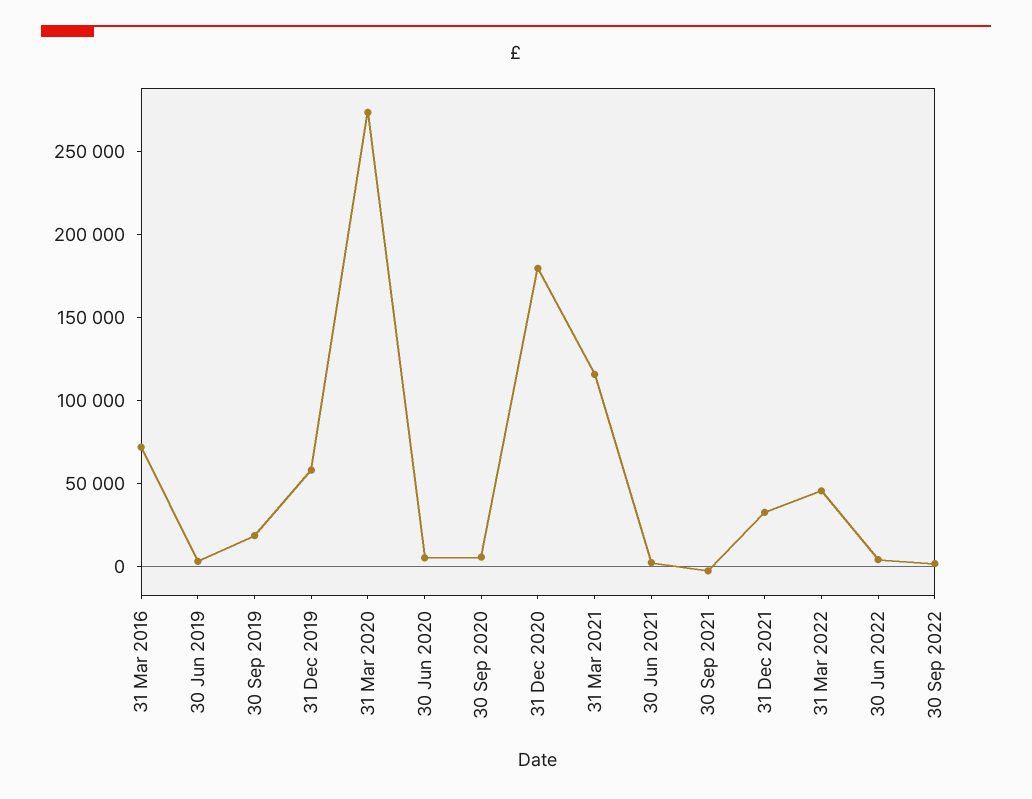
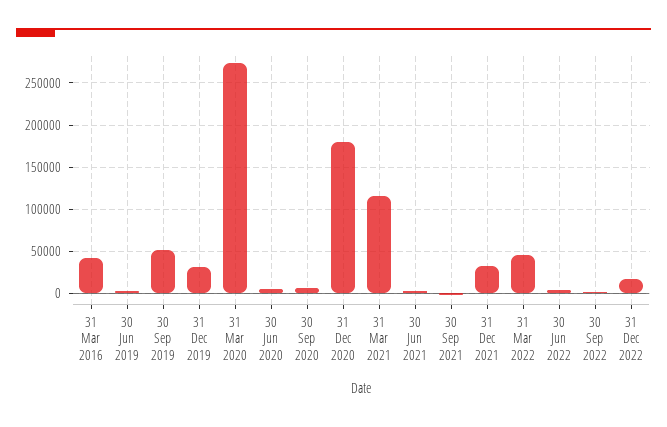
31 Mar 2016: 70000 -> 40000
30 Sep 2019: 20000 -> 50000
31 Dec 2019: 60000 -> 30000
31 Dec 2022: none -> 20000

